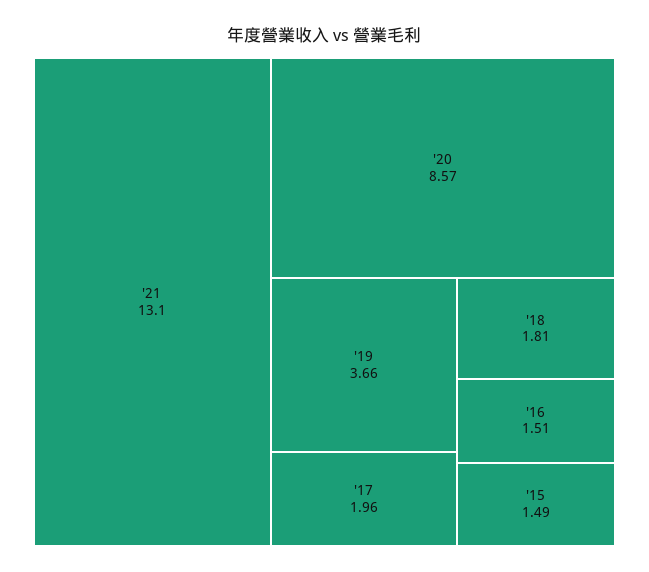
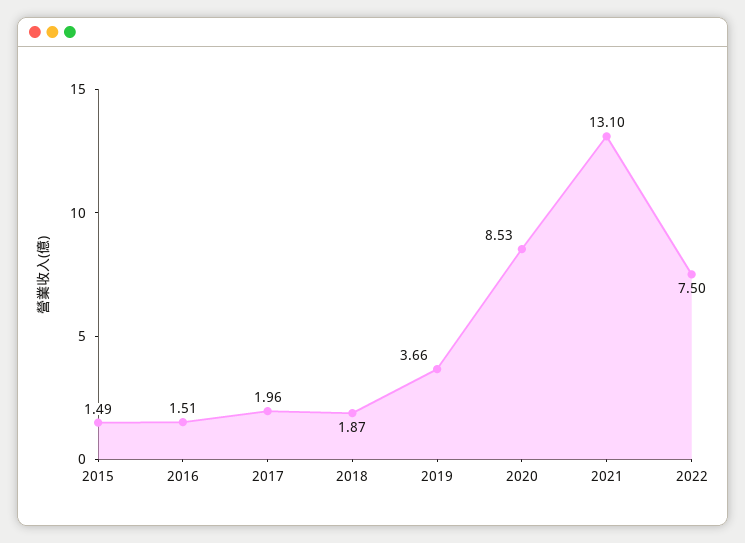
'20: 8.57 -> 8.53
'18: 1.81 -> 1.87
2022: none -> 7.5

